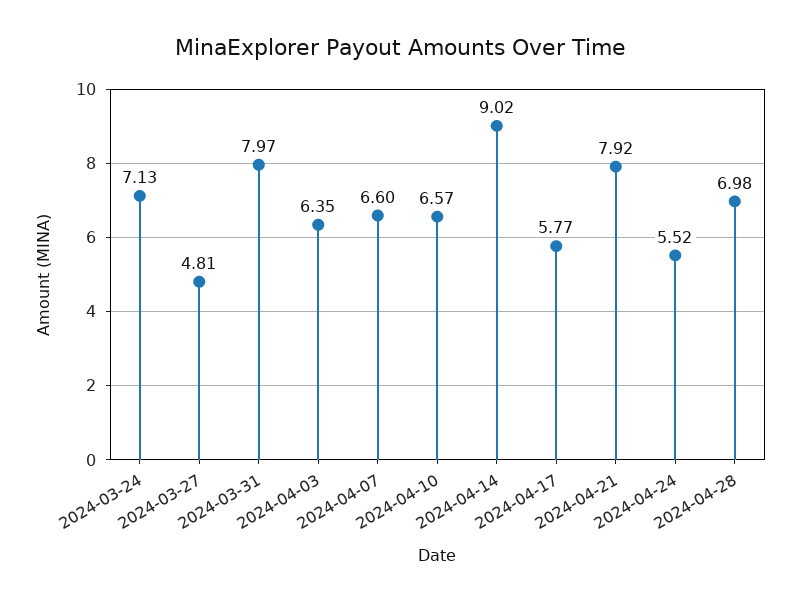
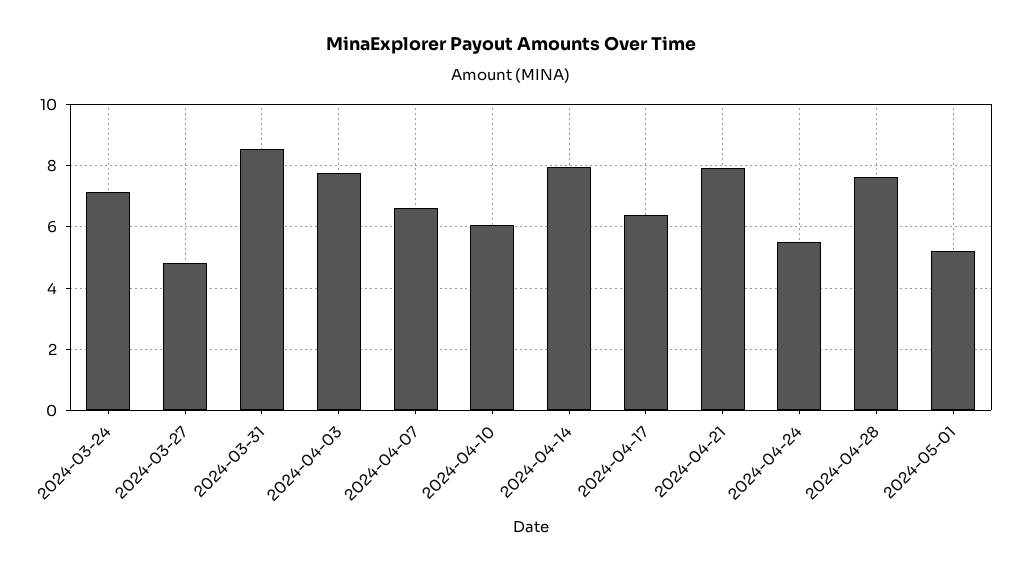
2024-03-31: 7.97 -> 8.6
2024-04-03: 6.35 -> 7.8
2024-04-10: 6.57 -> 6
2024-04-14: 9.02 -> 8
2024-04-17: 5.77 -> 6.4
2024-04-28: 6.98 -> 7.6
2024-05-01: none -> 5.2

